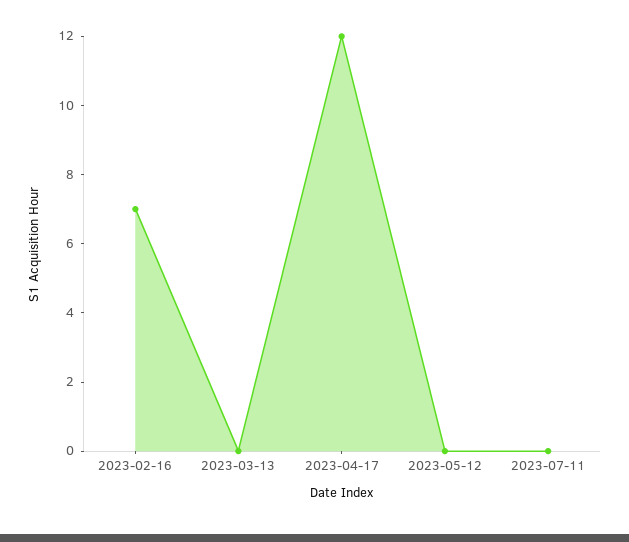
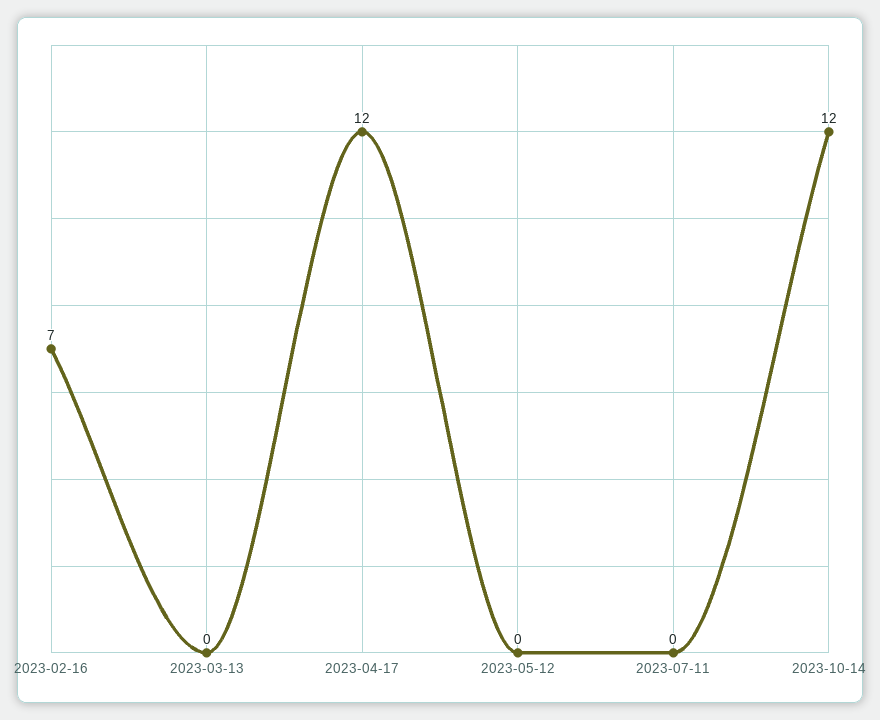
2023-10-14: none -> 12

